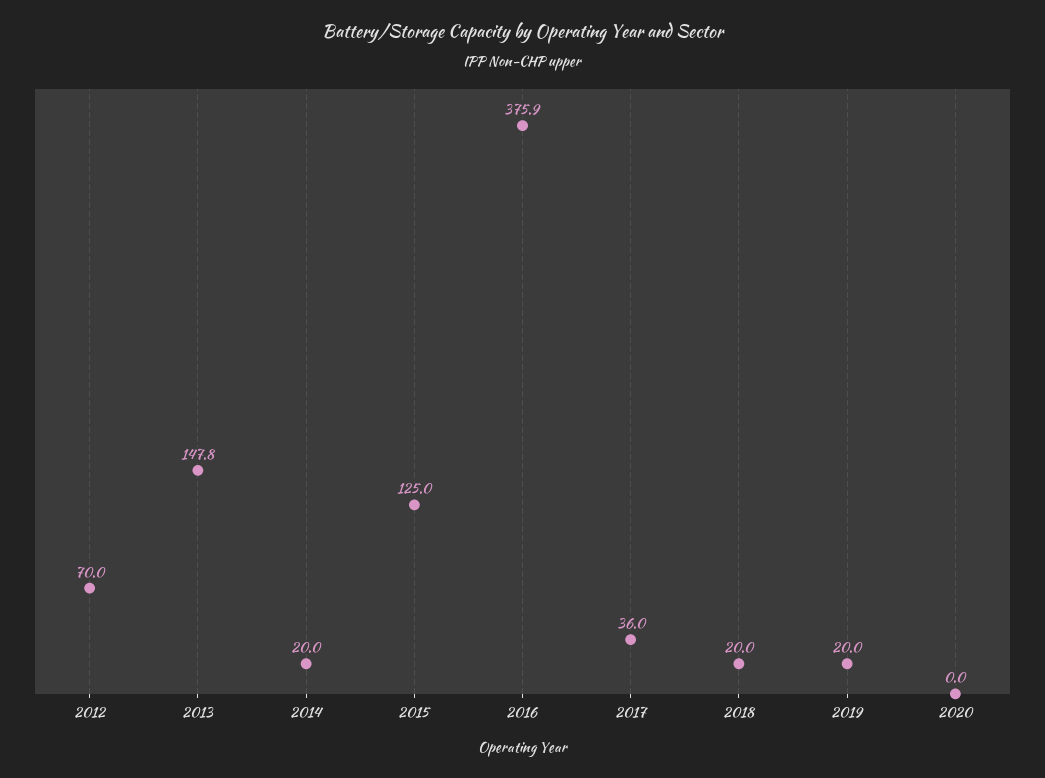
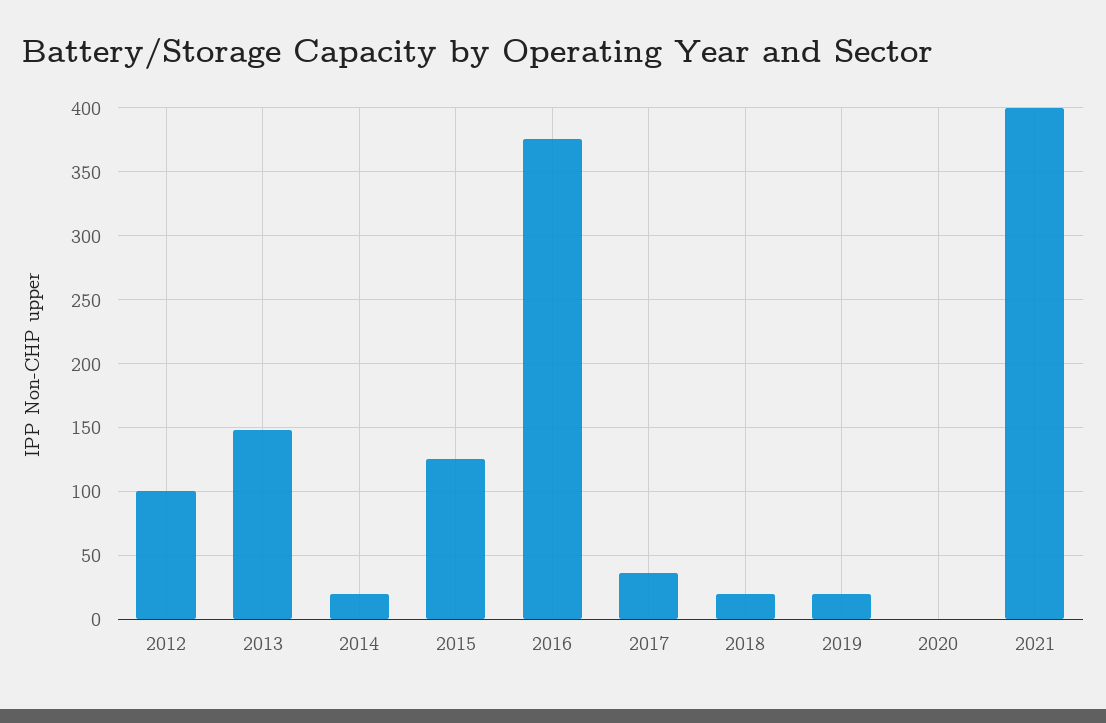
2012: 70 -> 100
2021: none -> 400

